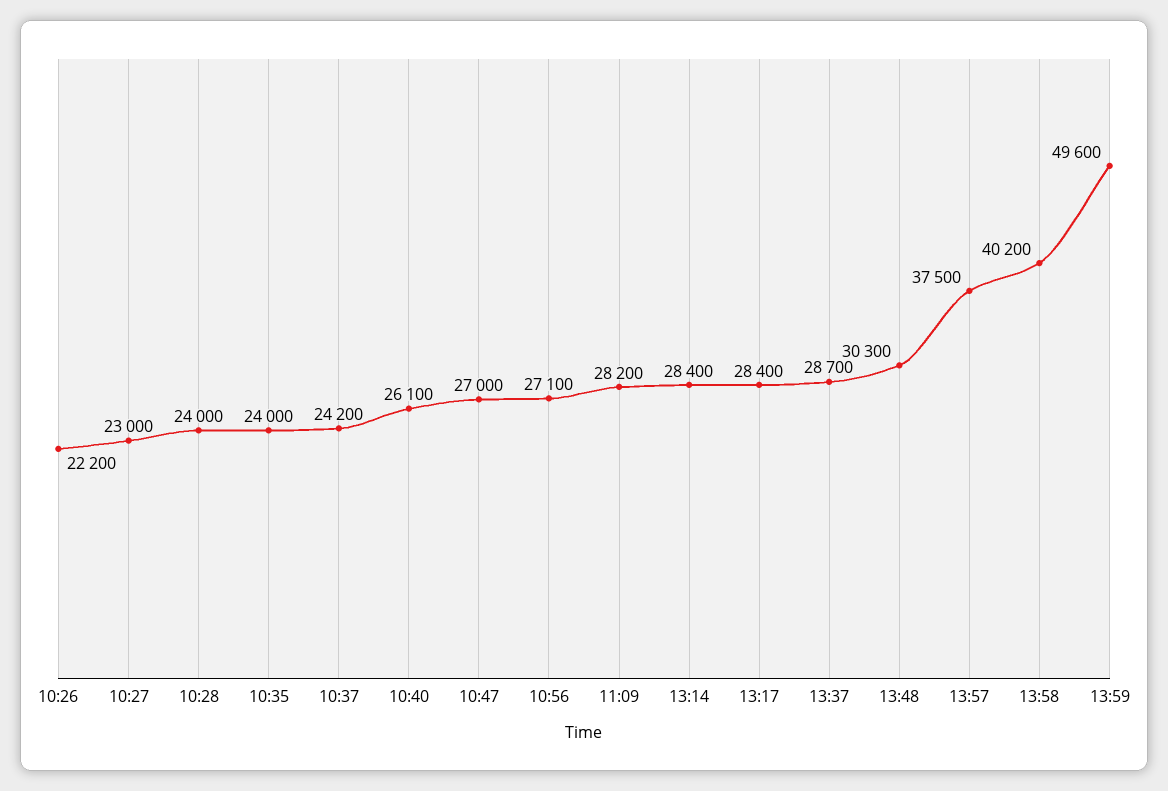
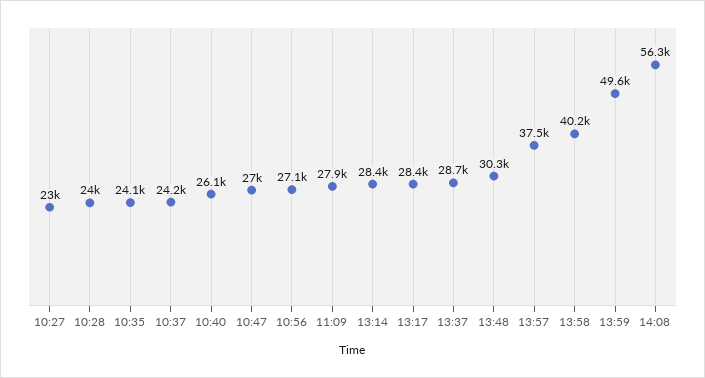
10:26: 22200 -> none
10:35: 24000 -> 24100
11:09: 28200 -> 27900
14:08: none -> 56300

